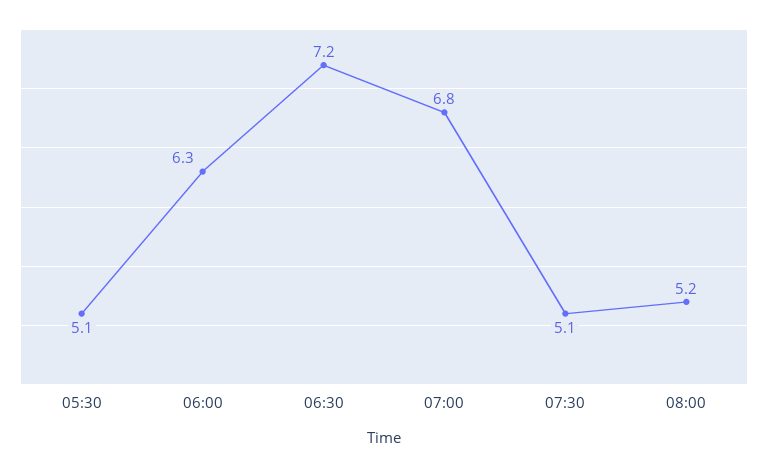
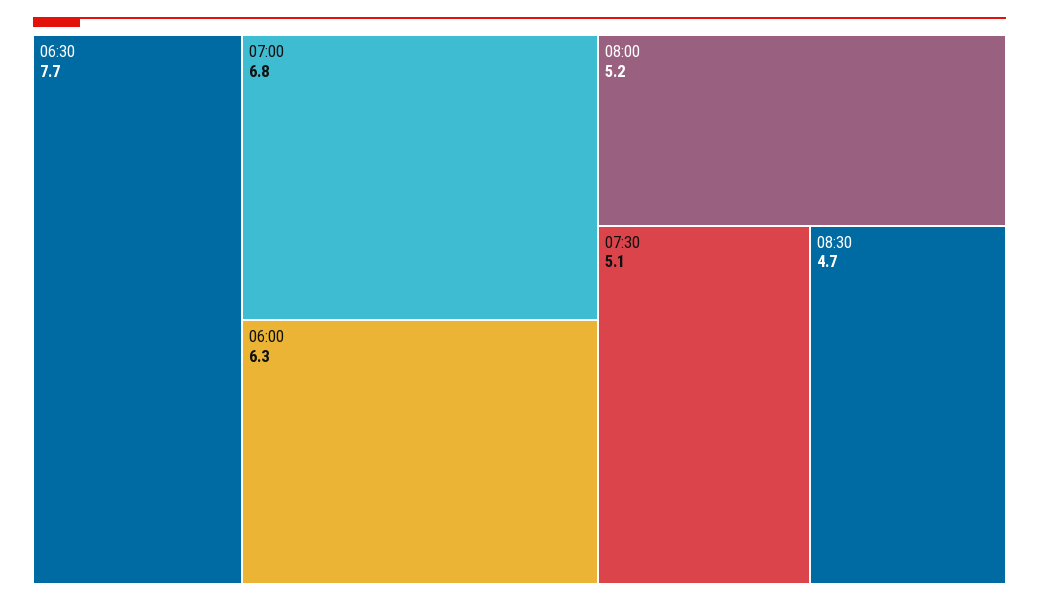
05:30: 5.1 -> none
06:30: 7.2 -> 7.7
08:30: none -> 4.7

